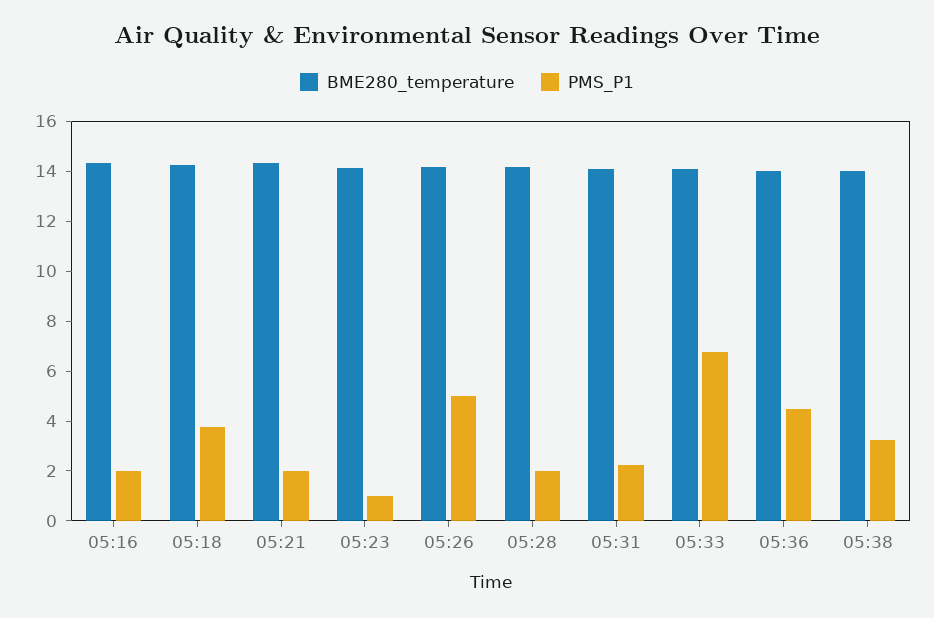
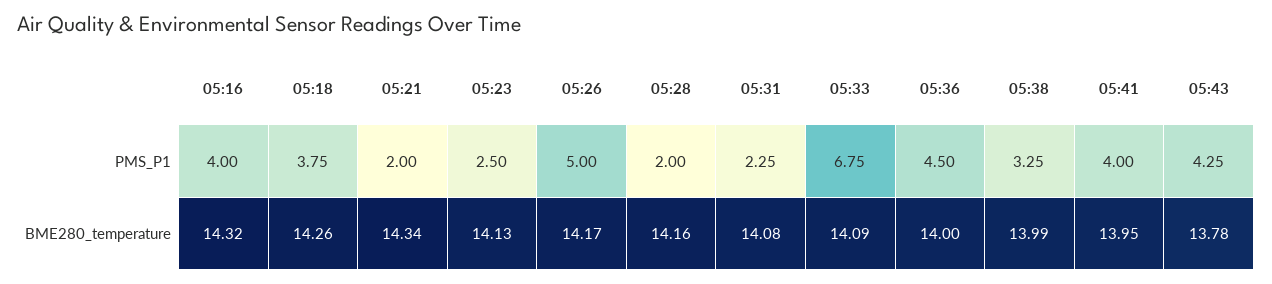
PMS_P1, 05:16: 2 -> 4
PMS_P1, 05:23: 1 -> 2.5
PMS_P1, 05:41: none -> 4
PMS_P1, 05:43: none -> 4.25
BME280_temperature, 05:41: none -> 13.95
BME280_temperature, 05:43: none -> 13.78

